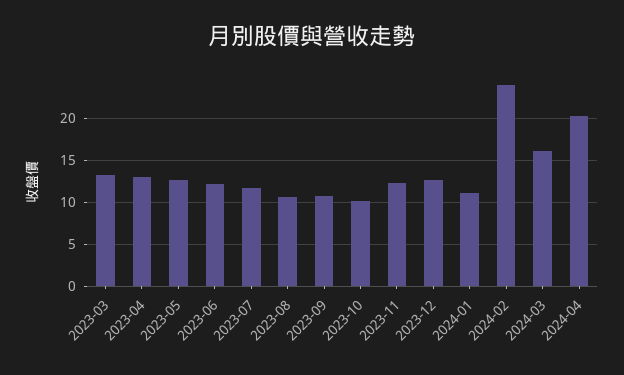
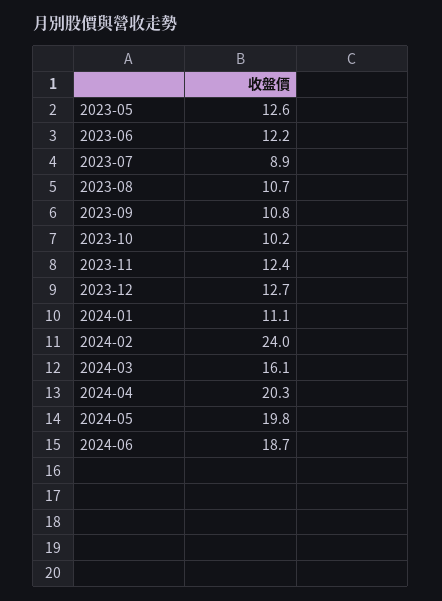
2023-03: 13 -> none
2023-04: 13 -> none
2023-07: 12 -> 8.9
2024-05: none -> 19.8
2024-06: none -> 18.7

